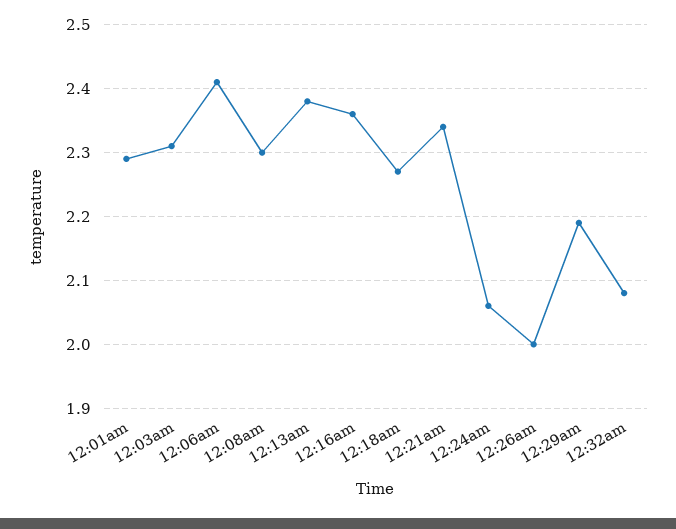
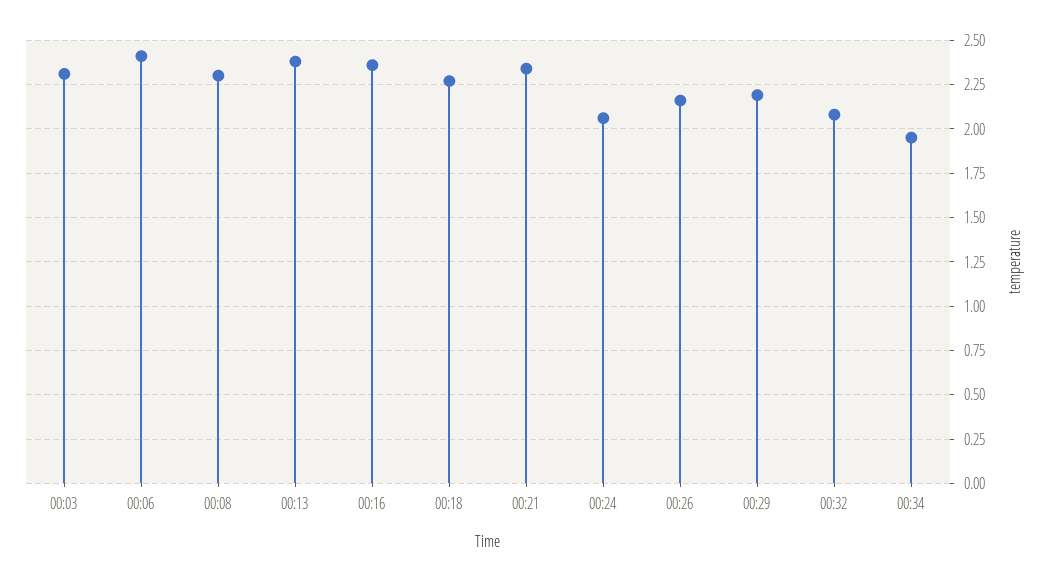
12:01am: 2.29 -> none
12:26am: 2 -> 2.15
00:34: none -> 1.95

